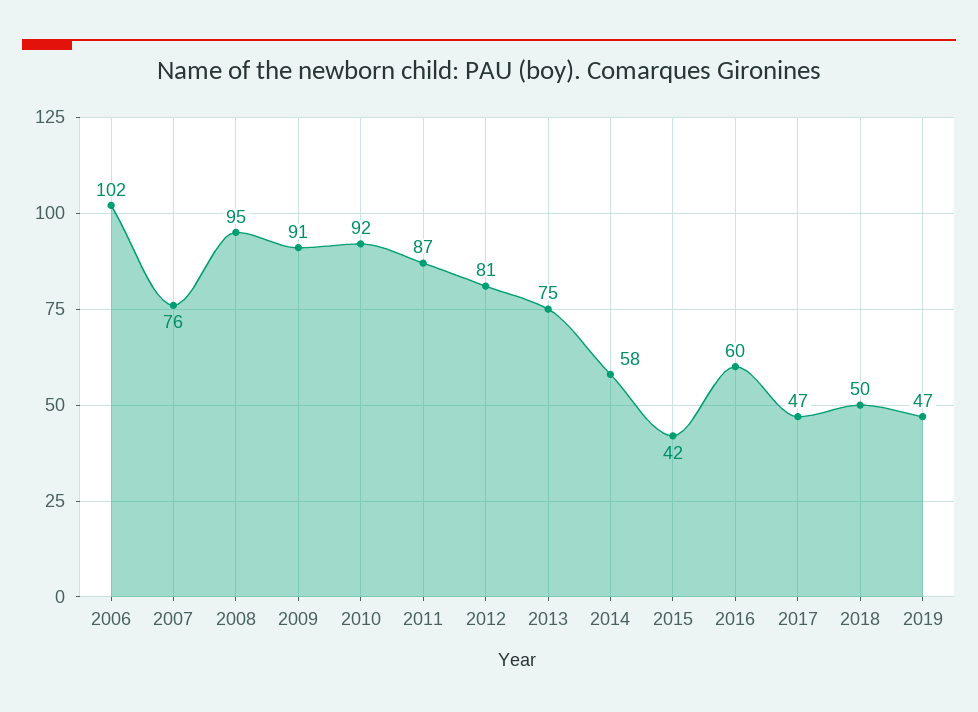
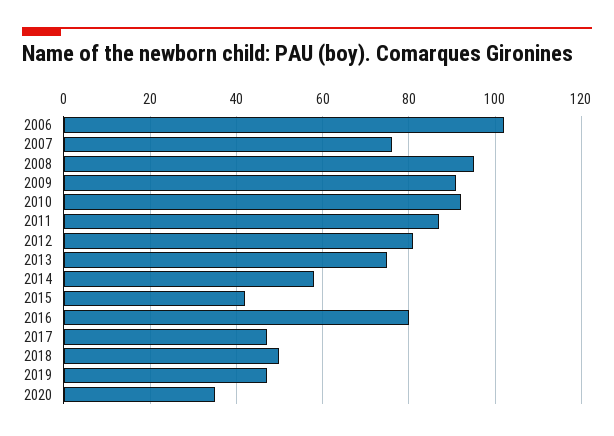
2016: 60 -> 80
2020: none -> 35

